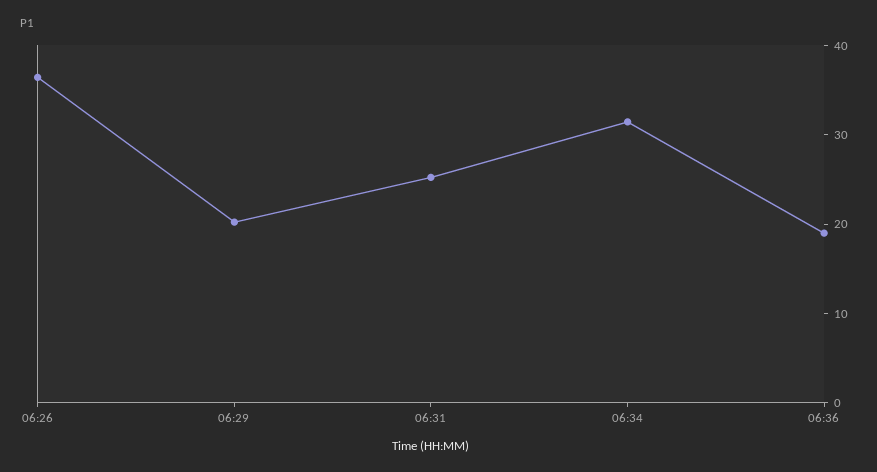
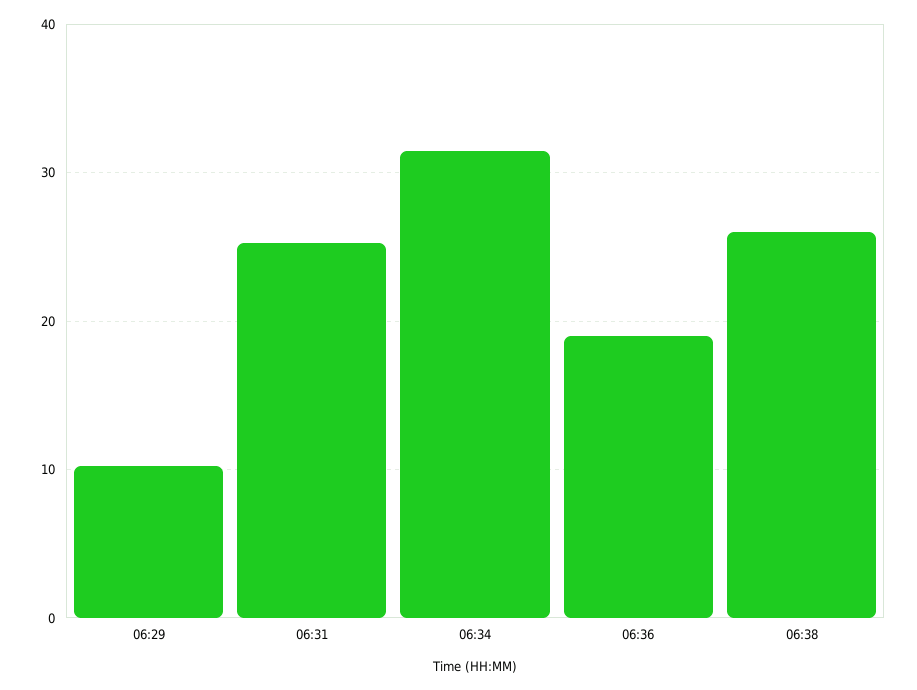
06:26: 36 -> none
06:29: 20 -> 10
06:38: none -> 26

